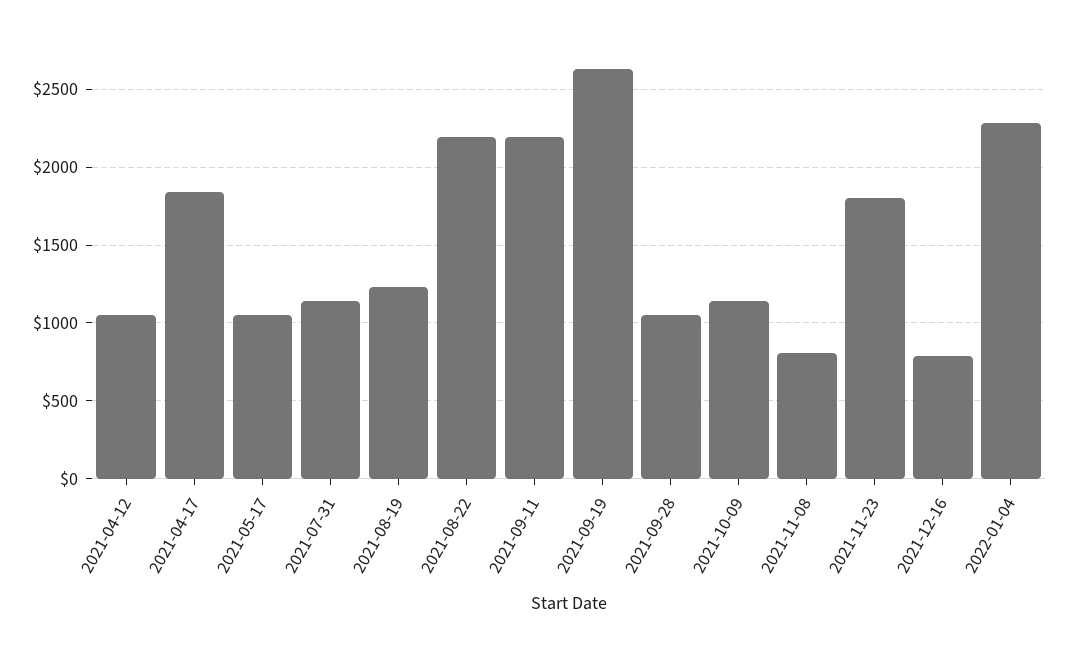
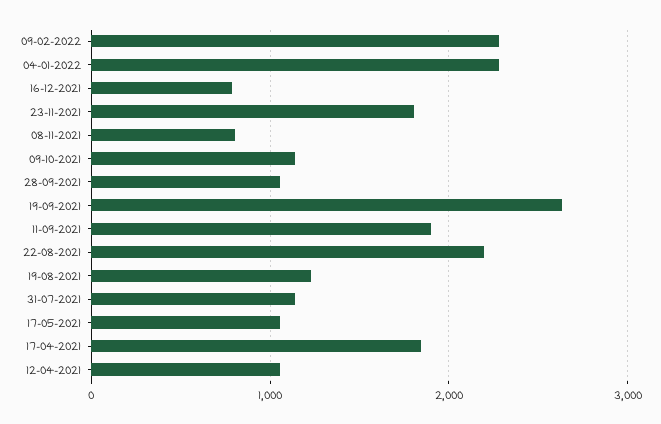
2021-09-11: 2200 -> 1900
09-02-2022: none -> 2300

